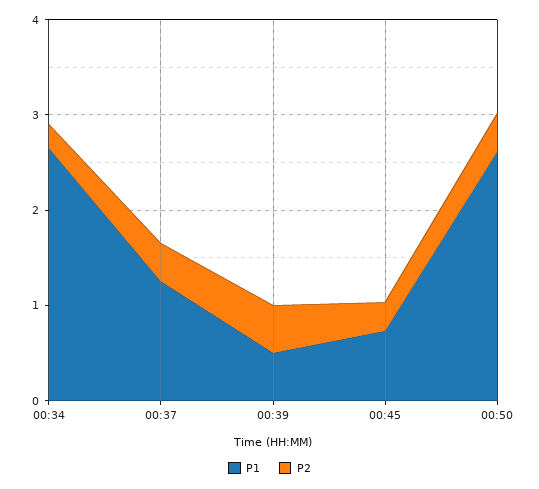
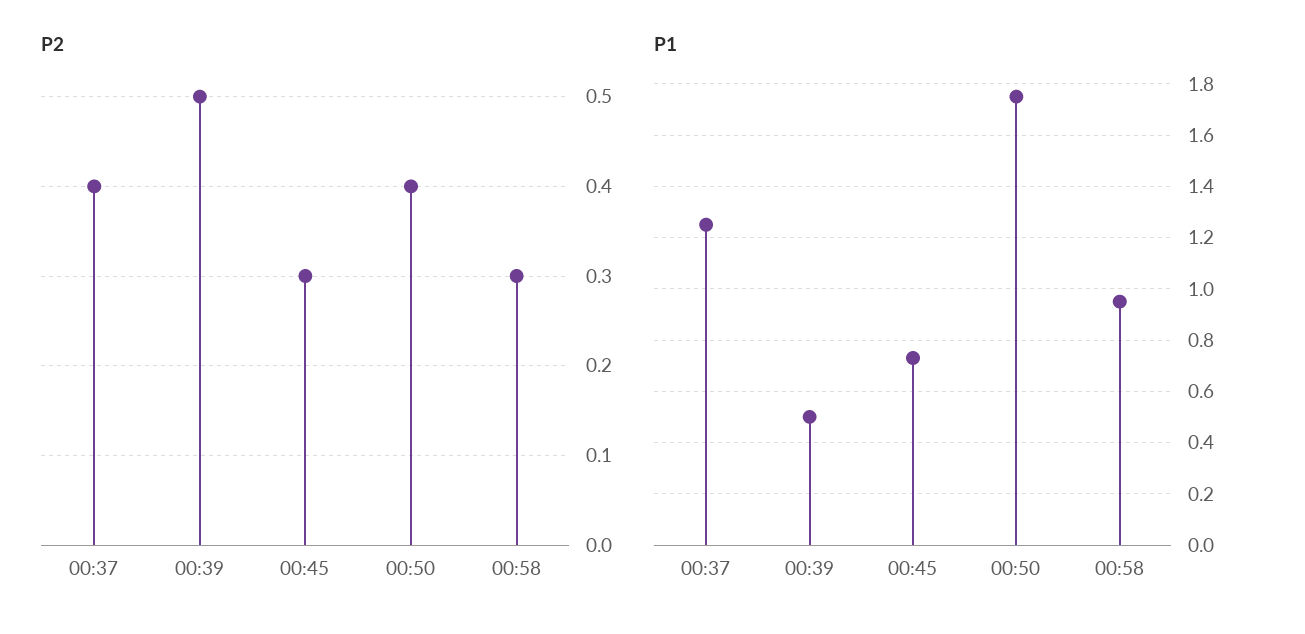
P1, 00:34: 2.6 -> none
P2, 00:34: 0.2 -> none
P1, 00:50: 2.6 -> 1.75
P2, 00:58: none -> 0.3
P1, 00:58: none -> 0.95

